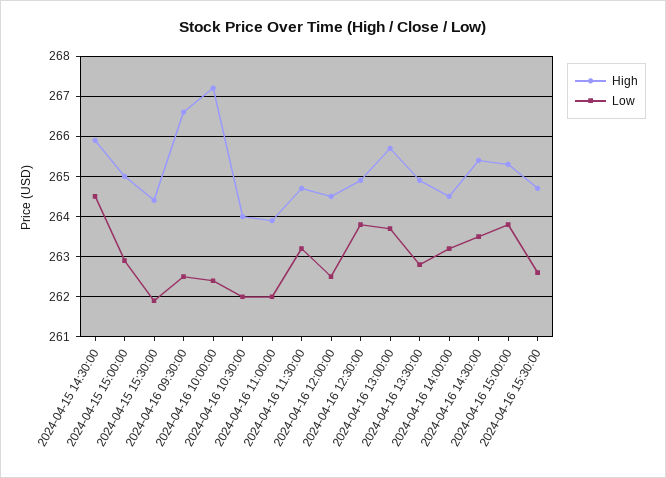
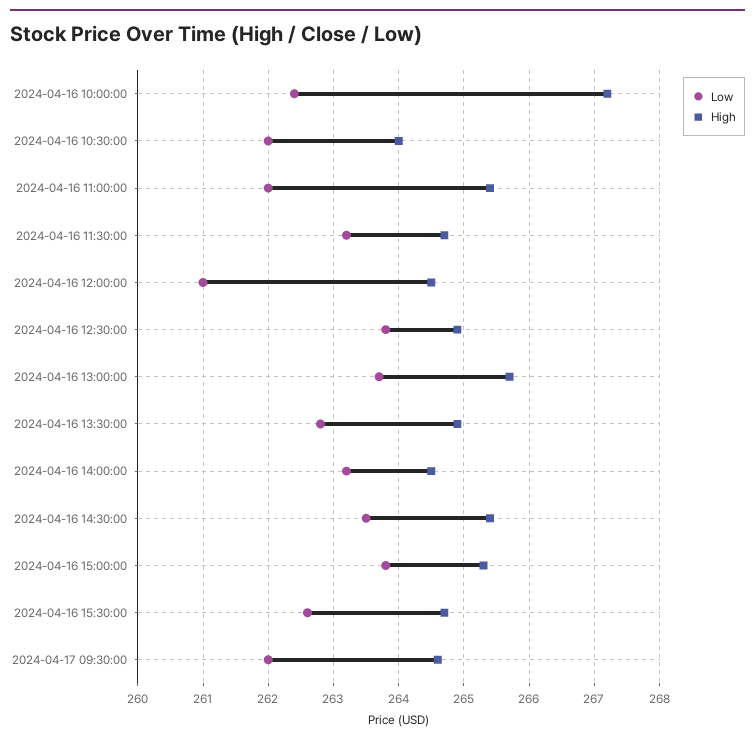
High, 2024-04-15 14:30:00: 266 -> none
Low, 2024-04-15 14:30:00: 264.5 -> none
High, 2024-04-15 15:00:00: 265 -> none
Low, 2024-04-15 15:00:00: 263 -> none
High, 2024-04-15 15:30:00: 264.5 -> none
Low, 2024-04-15 15:30:00: 262 -> none
High, 2024-04-16 09:30:00: 266.5 -> none
Low, 2024-04-16 09:30:00: 262.5 -> none
High, 2024-04-16 11:00:00: 264 -> 265.4
Low, 2024-04-16 12:00:00: 262.5 -> 261
Low, 2024-04-17 09:30:00: none -> 262
High, 2024-04-17 09:30:00: none -> 264.6

